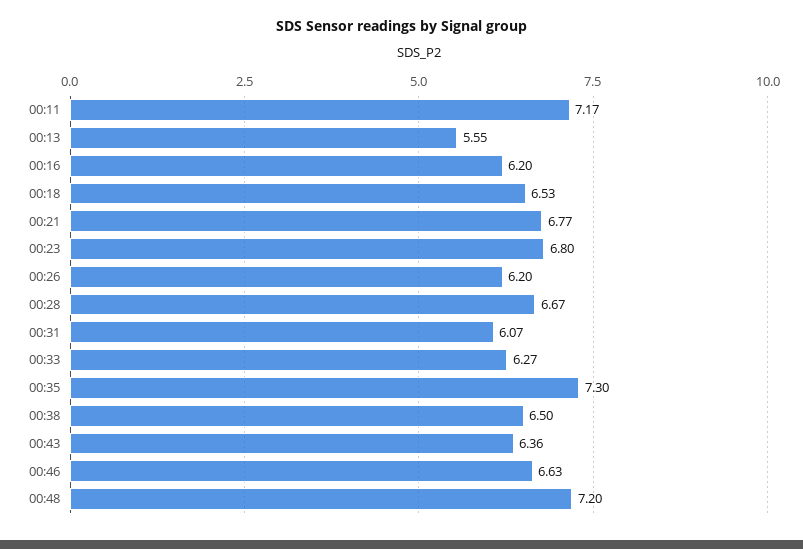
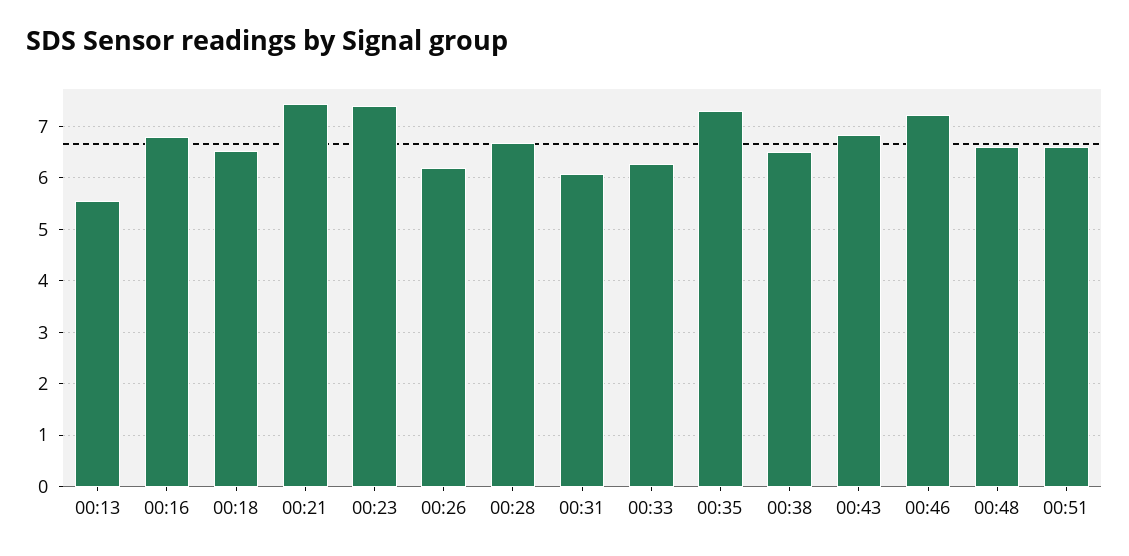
00:11: 7.17 -> none
00:16: 6.2 -> 6.8
00:21: 6.77 -> 7.4
00:23: 6.8 -> 7.4
00:43: 6.36 -> 6.8
00:46: 6.63 -> 7.2
00:48: 7.2 -> 6.6
00:51: none -> 6.6

